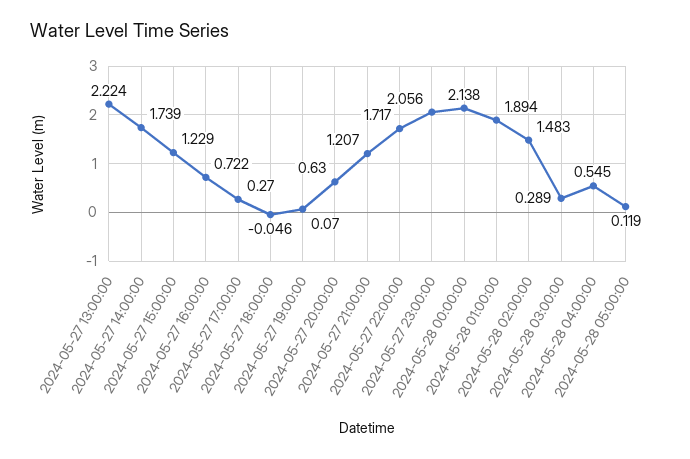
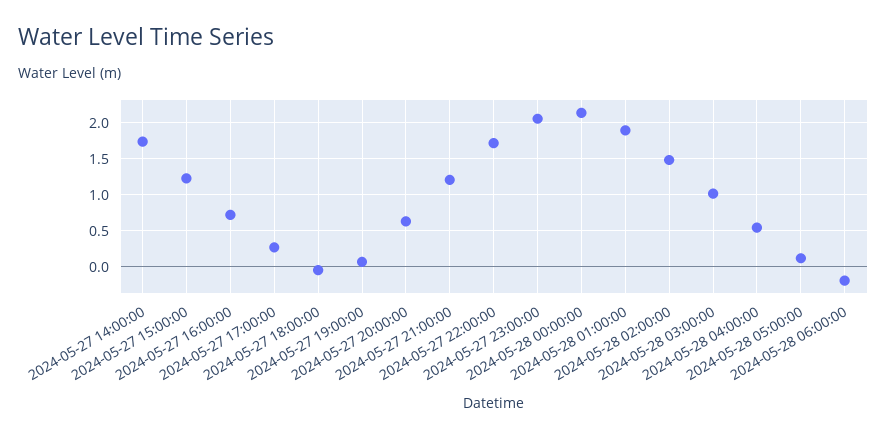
2024-05-27 13:00:00: 2.224 -> none
2024-05-28 03:00:00: 0.289 -> 1
2024-05-28 06:00:00: none -> -0.2

